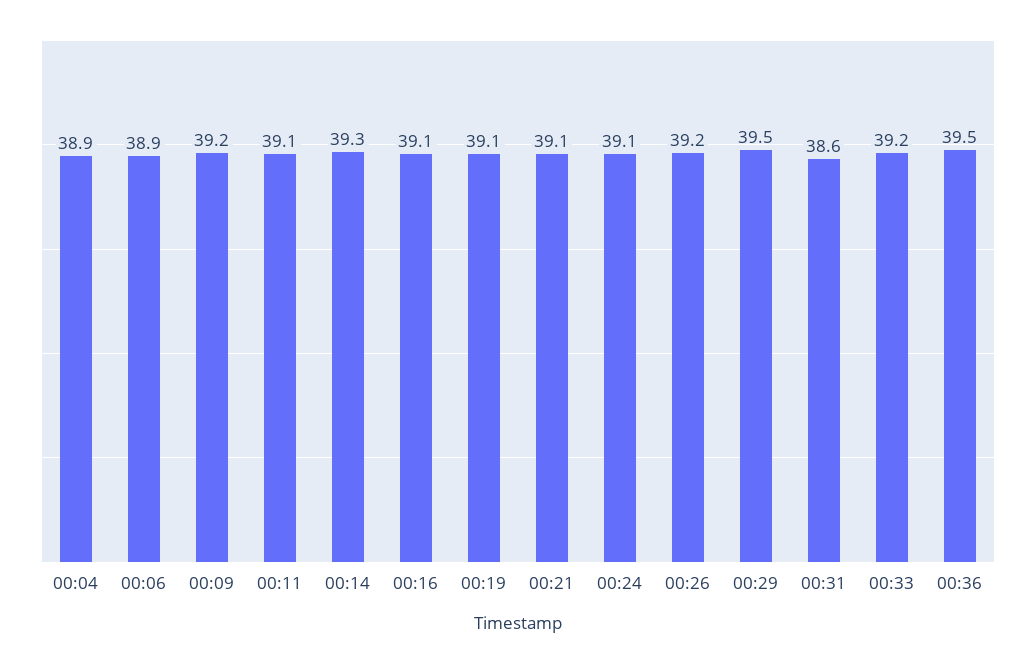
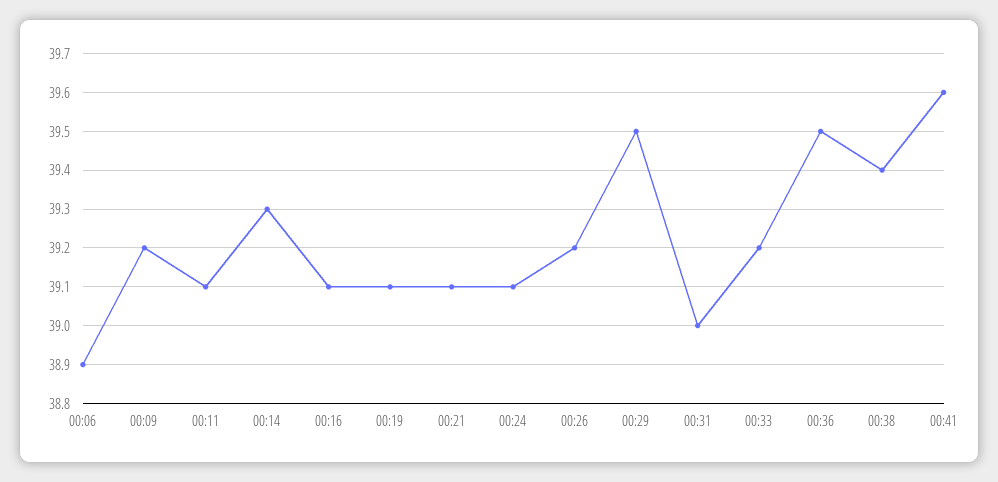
00:04: 38.9 -> none
00:31: 38.6 -> 39
00:38: none -> 39.4
00:41: none -> 39.6

